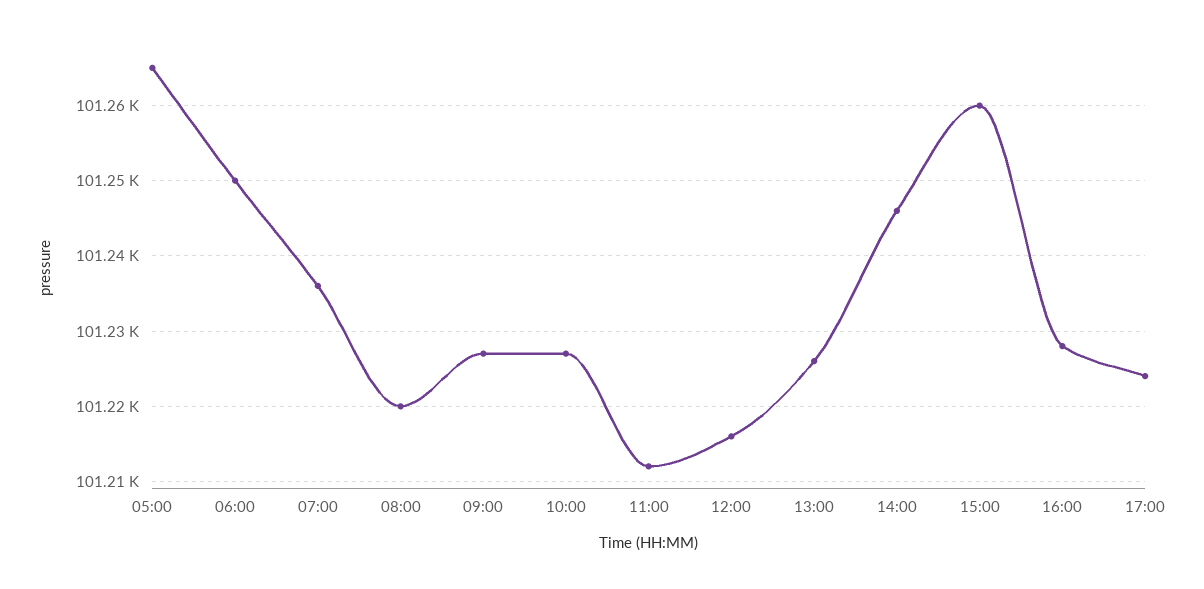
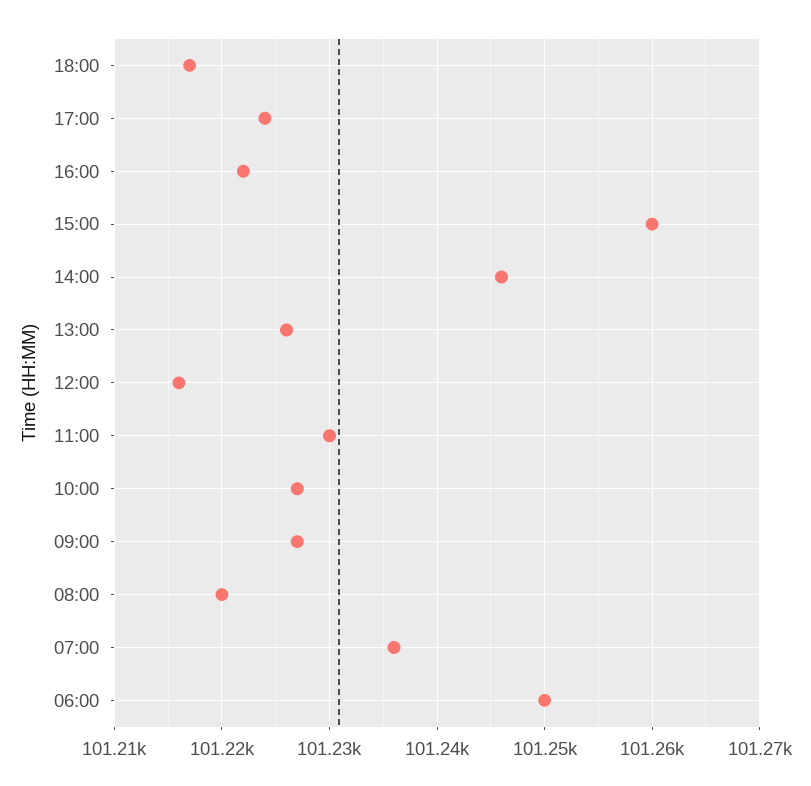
05:00: 101265 -> none
11:00: 101212 -> 101230
16:00: 101228 -> 101222
18:00: none -> 101217

